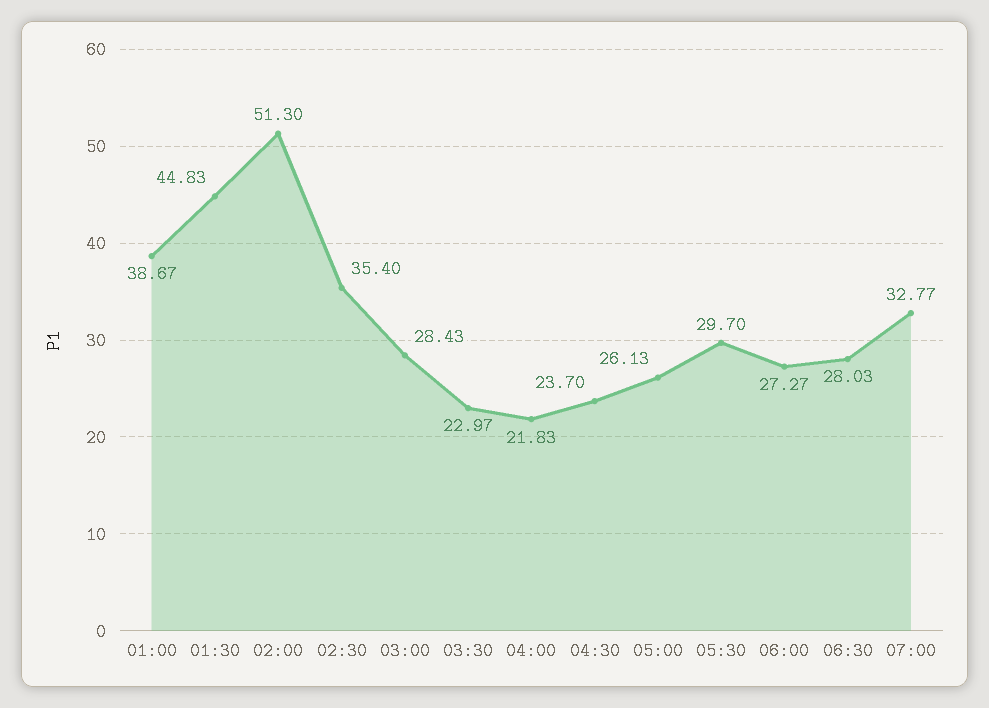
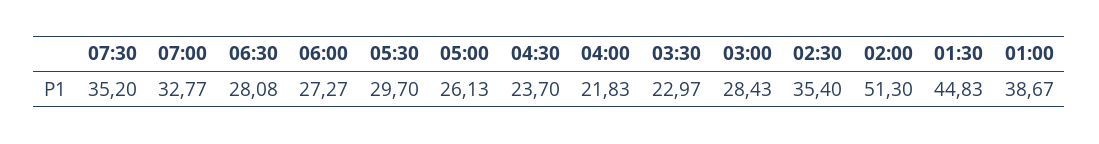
06:30: 28.03 -> 28.08
07:30: none -> 35.2

